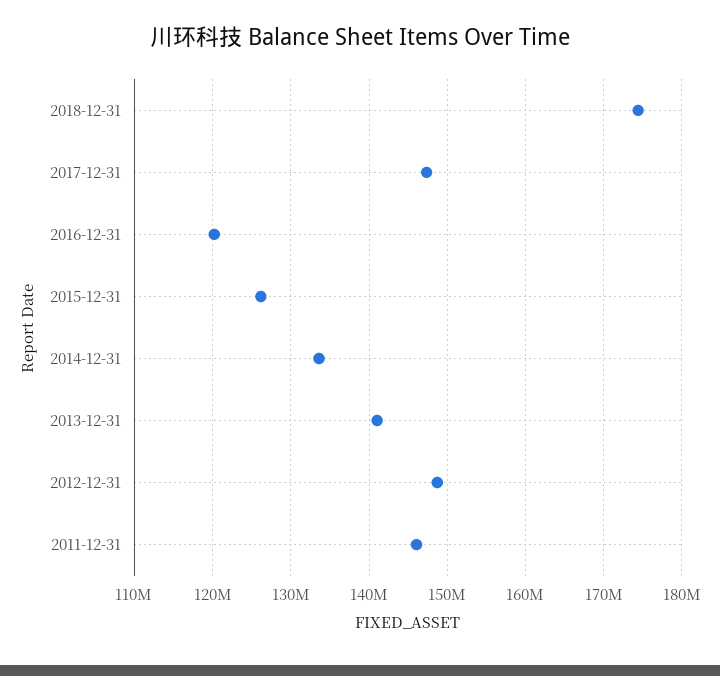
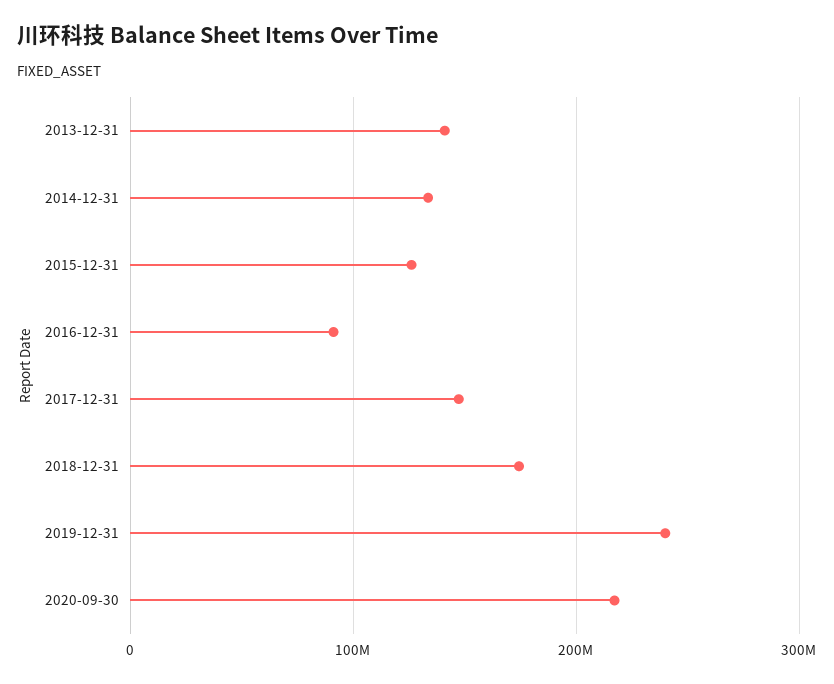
2016-12-31: 120000000 -> 90000000
2012-12-31: 149000000 -> none
2011-12-31: 146000000 -> none
2019-12-31: none -> 240000000
2020-09-30: none -> 220000000

